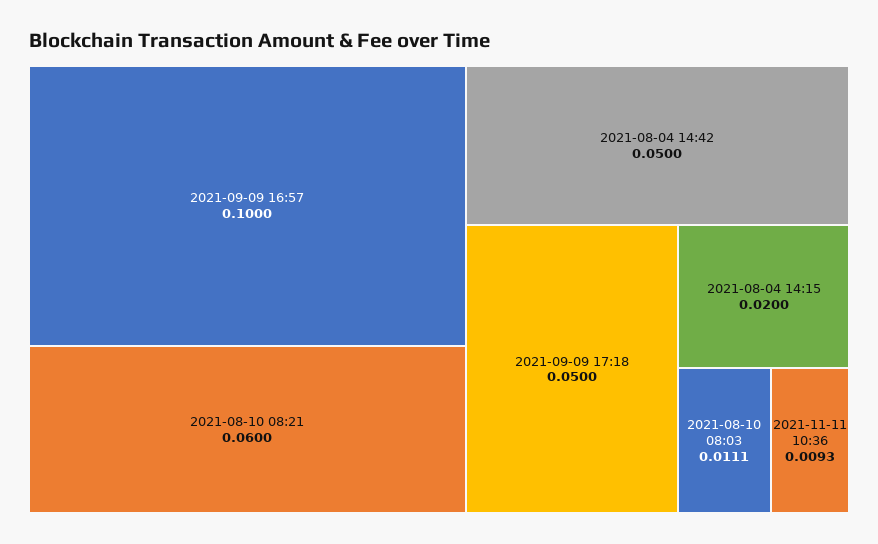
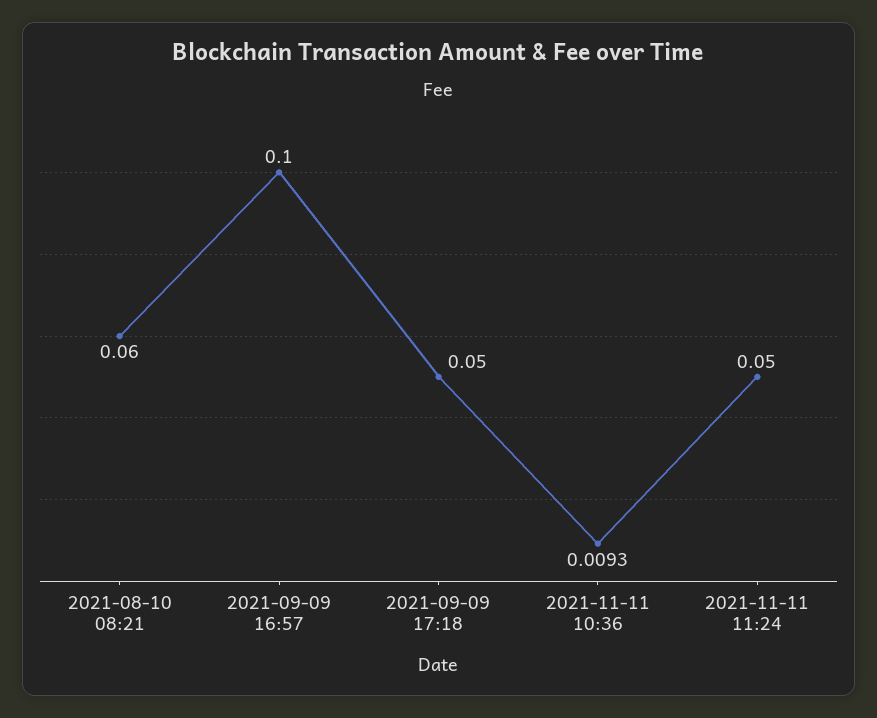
2021-08-04 14:42: 0.05 -> none
2021-08-04 14:15: 0.02 -> none
2021-08-10 08:03: 0.0111 -> none
2021-11-11 11:24: none -> 0.05

